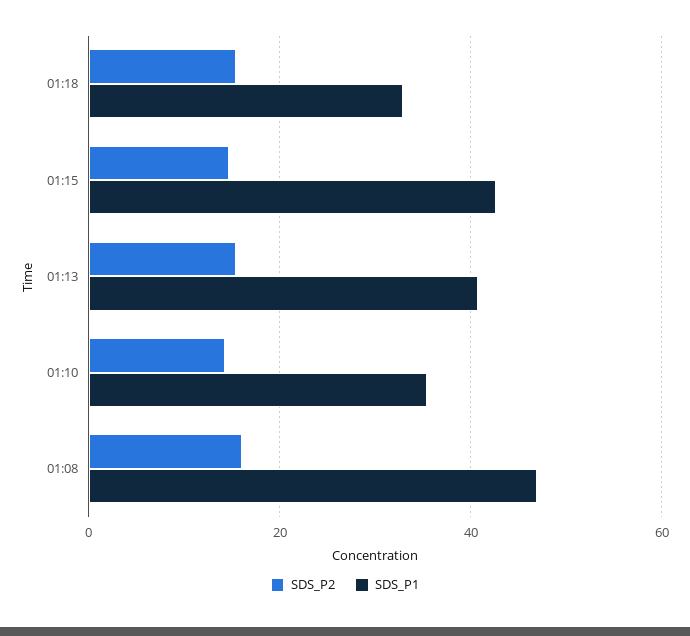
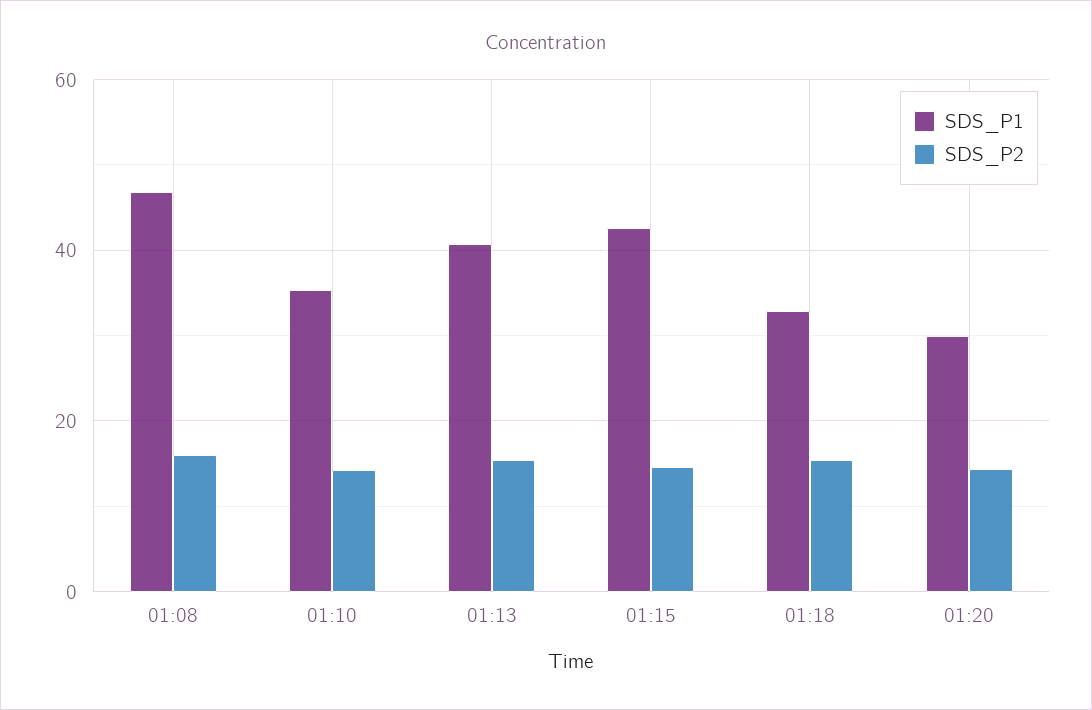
SDS_P1, 01:20: none -> 30
SDS_P2, 01:20: none -> 14

